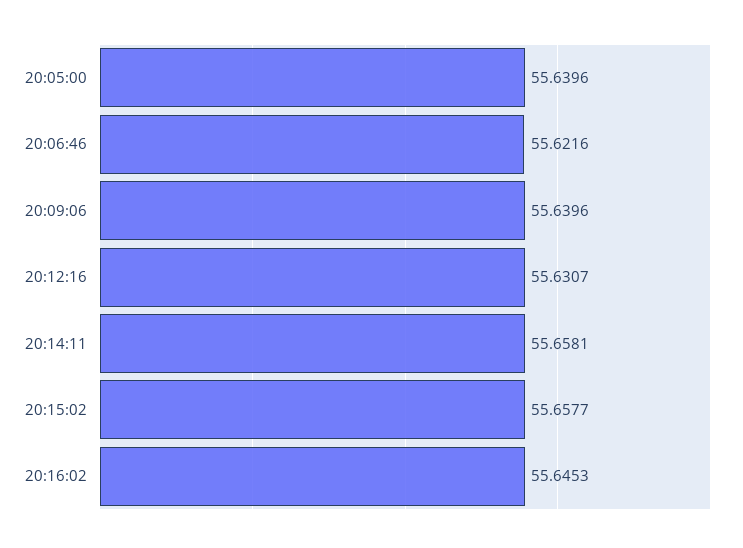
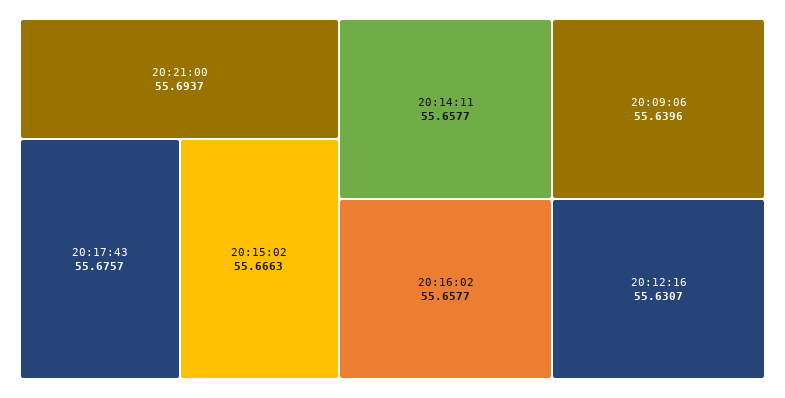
20:05:00: 55.6396 -> none
20:06:46: 55.6216 -> none
20:14:11: 55.6581 -> 55.6577
20:15:02: 55.6577 -> 55.6663
20:16:02: 55.6453 -> 55.6577
20:21:00: none -> 55.6937
20:17:43: none -> 55.6757

